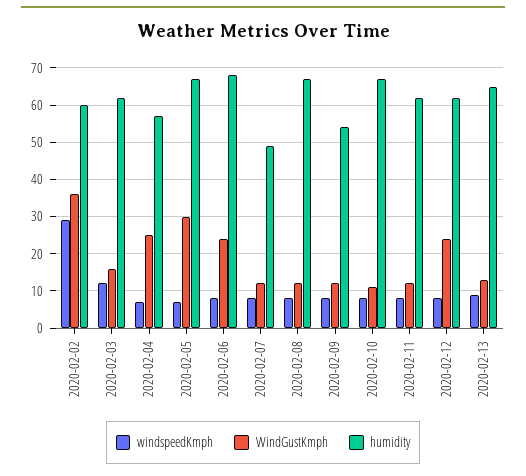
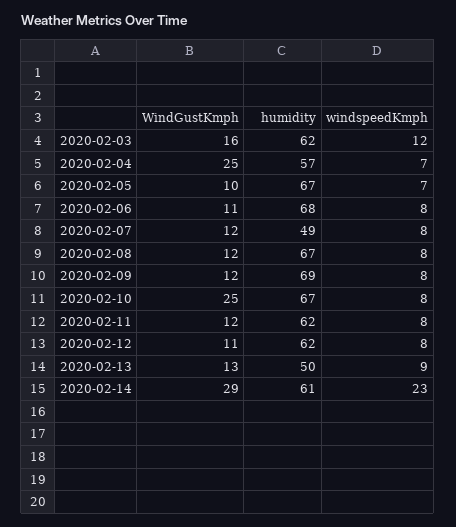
windspeedKmph, 2020-02-02: 30 -> none
WindGustKmph, 2020-02-02: 35 -> none
humidity, 2020-02-02: 60 -> none
WindGustKmph, 2020-02-05: 30 -> 10
WindGustKmph, 2020-02-06: 25 -> 11
humidity, 2020-02-09: 55 -> 69
WindGustKmph, 2020-02-10: 10 -> 25
WindGustKmph, 2020-02-12: 25 -> 11
humidity, 2020-02-13: 65 -> 50
WindGustKmph, 2020-02-14: none -> 29
humidity, 2020-02-14: none -> 61
windspeedKmph, 2020-02-14: none -> 23

